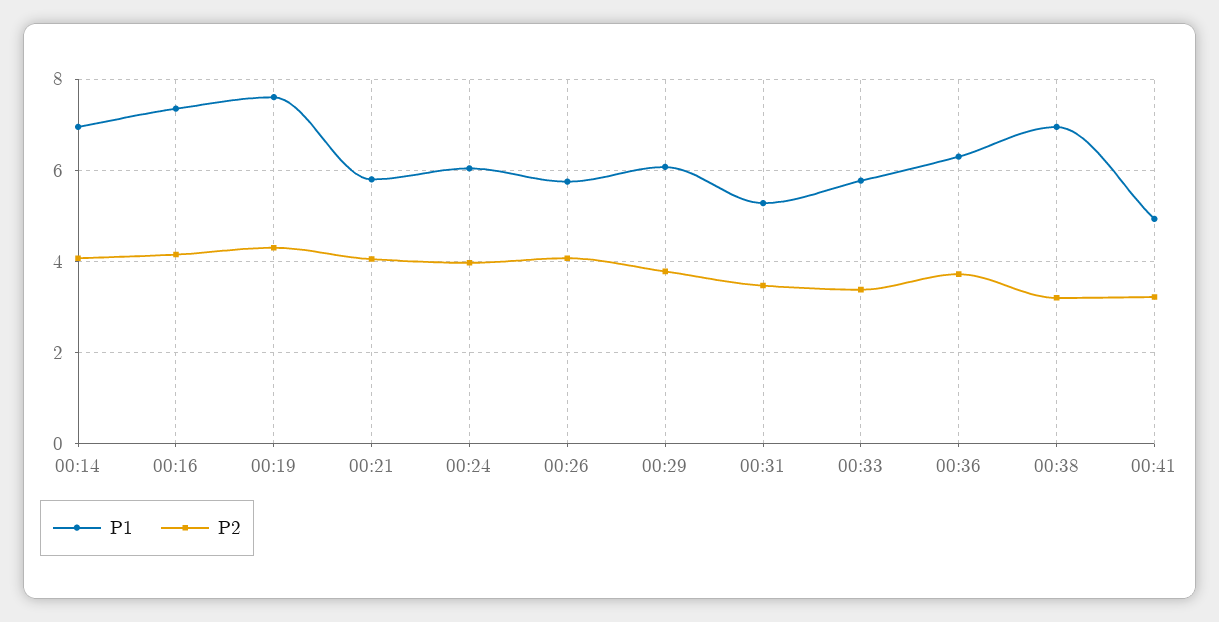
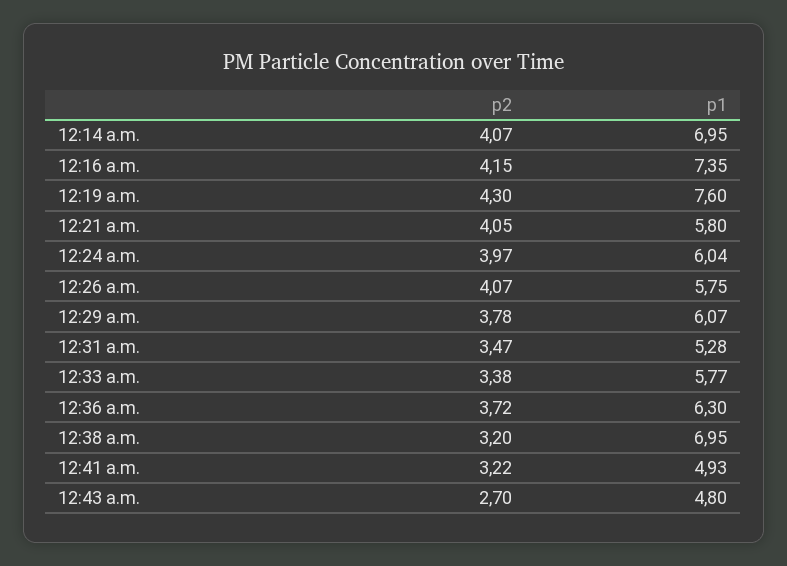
P2, 12:43 a.m.: none -> 2.7
P1, 12:43 a.m.: none -> 4.8

